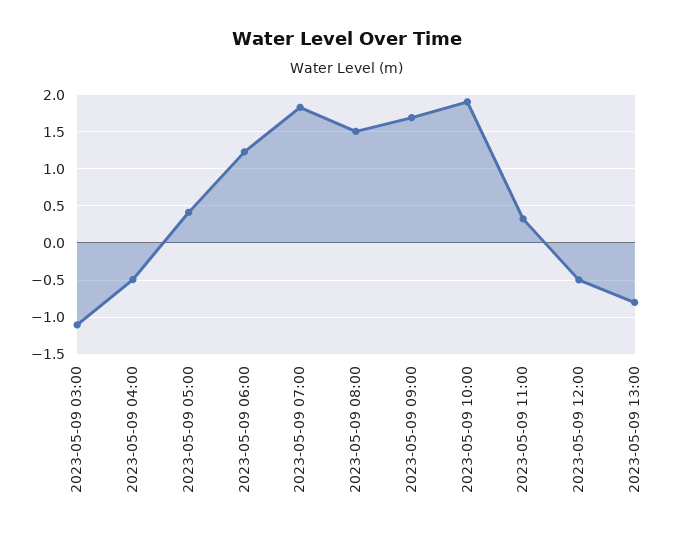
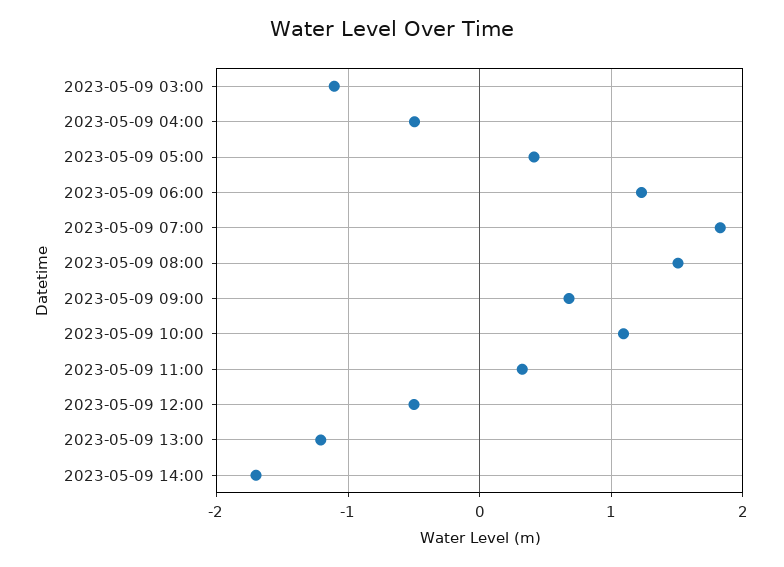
2023-05-09 09:00: 1.7 -> 0.7
2023-05-09 10:00: 1.9 -> 1.1
2023-05-09 13:00: -0.8 -> -1.2
2023-05-09 14:00: none -> -1.7

